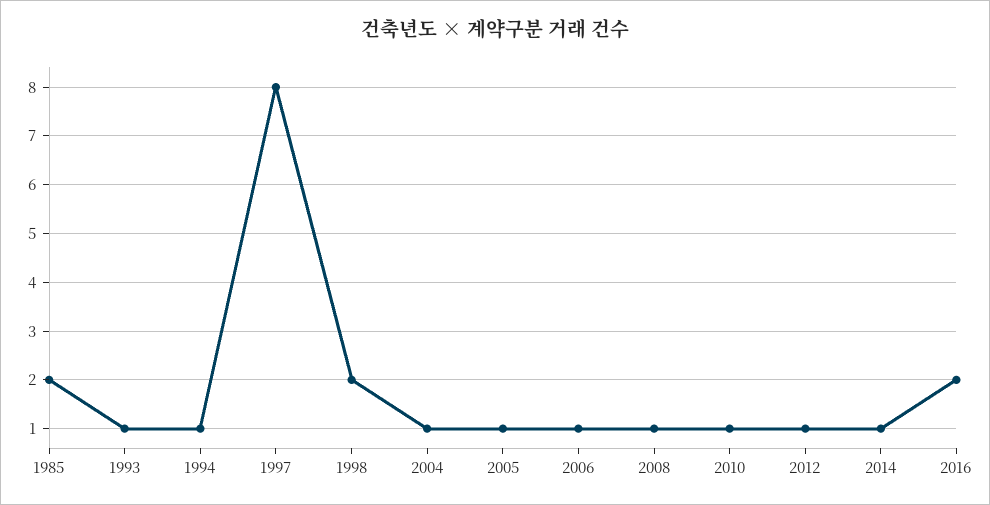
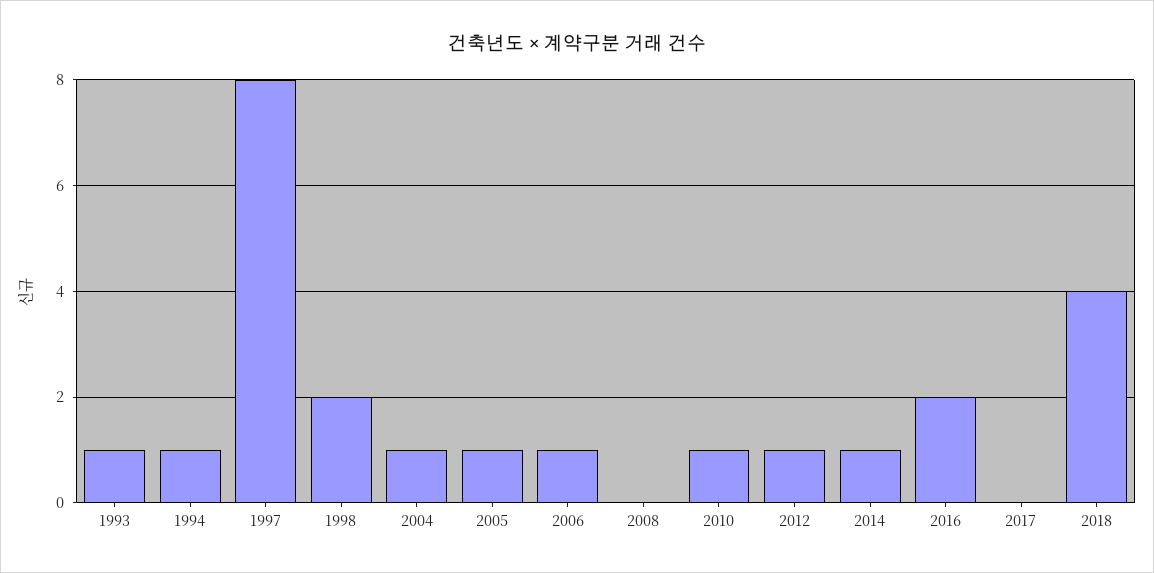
1985: 2 -> none
2008: 1 -> 0
2017: none -> 0
2018: none -> 4

